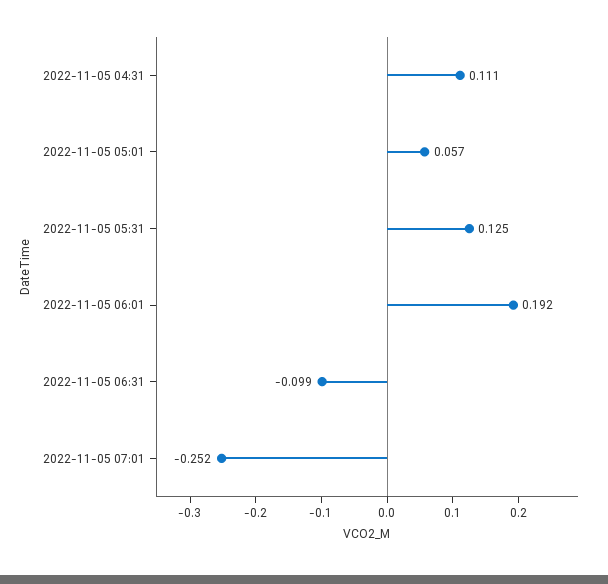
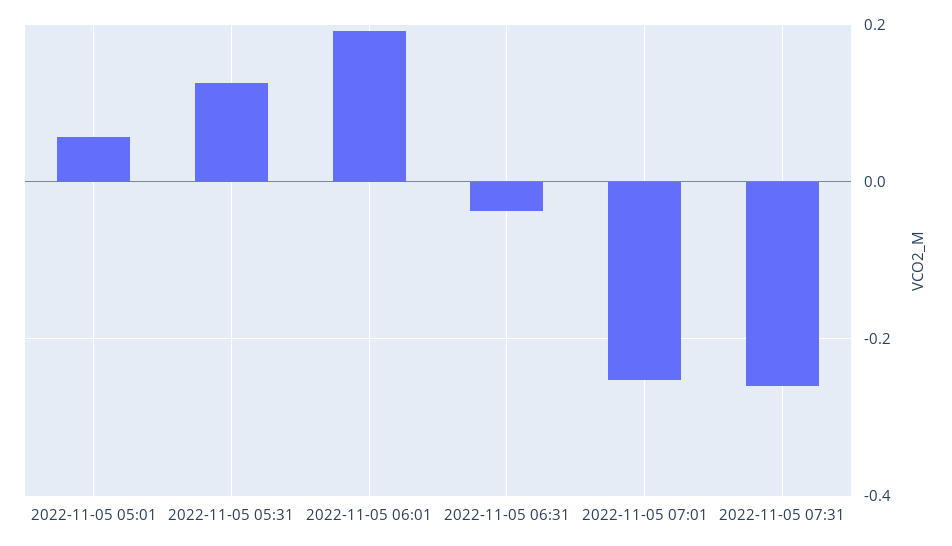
2022-11-05 04:31: 0.111 -> none
2022-11-05 06:31: -0.099 -> -0.04
2022-11-05 07:31: none -> -0.26

